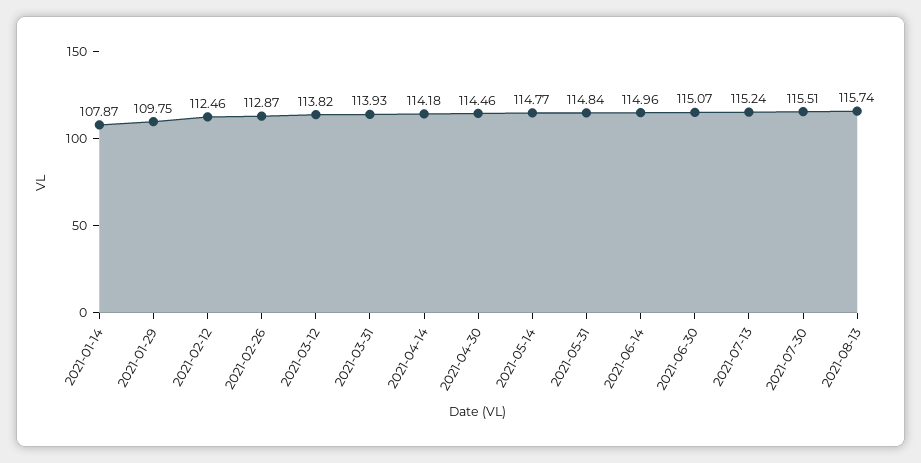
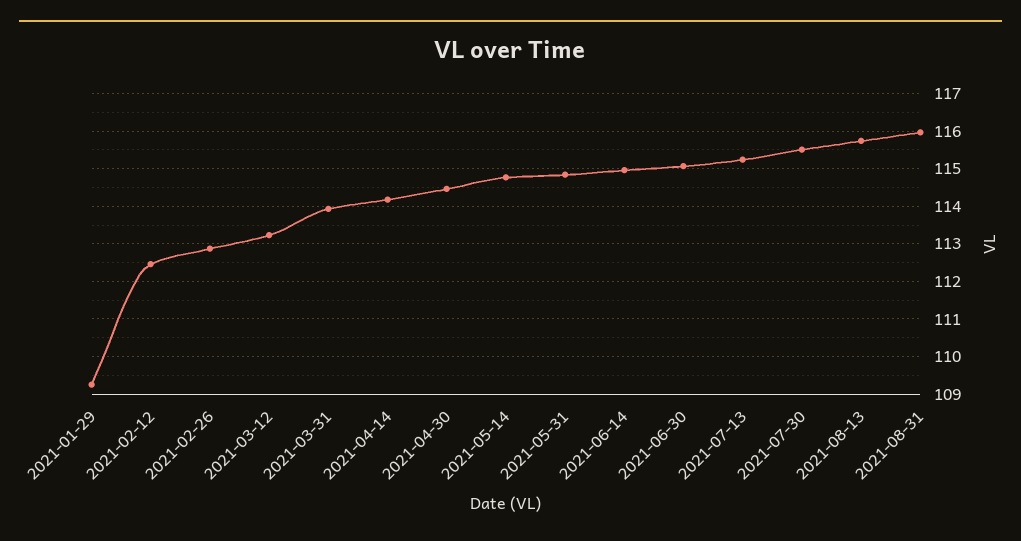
2021-01-14: 107.87 -> none
2021-01-29: 109.75 -> 109.2
2021-03-12: 113.82 -> 113.2
2021-08-31: none -> 116

